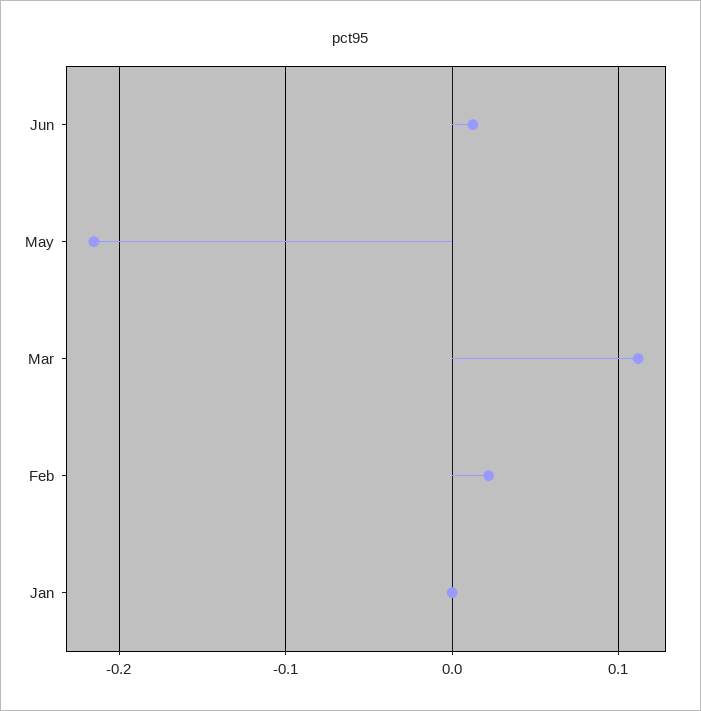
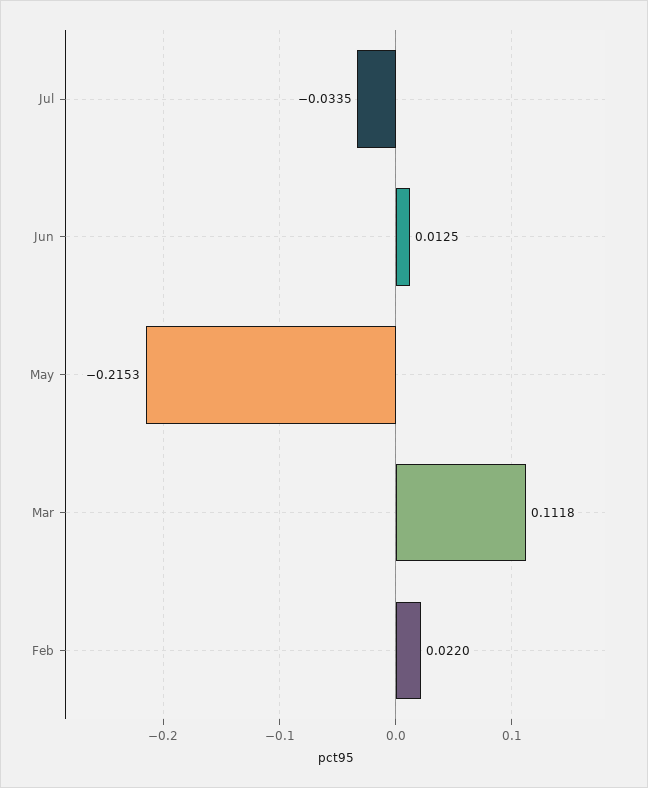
Jan: 0 -> none
Jul: none -> -0.0335

